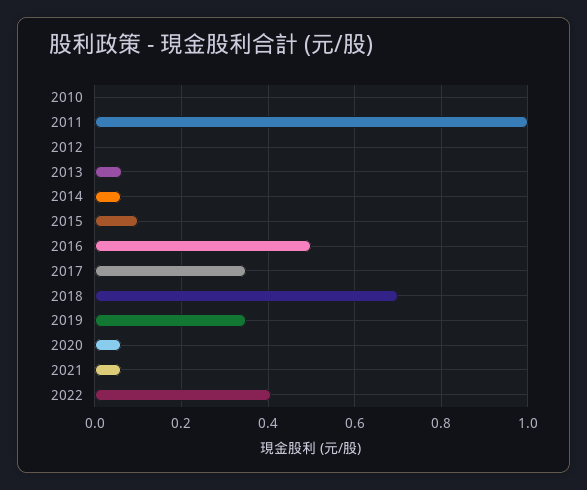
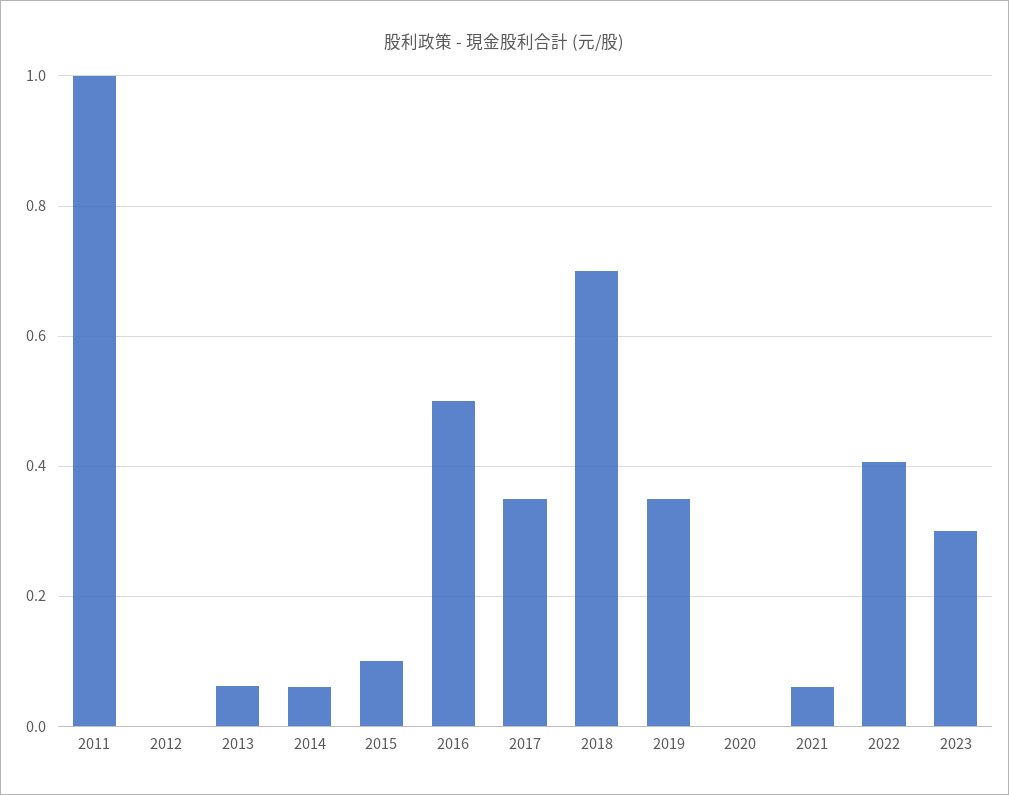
2010: 0 -> none
2020: 0.06 -> 0
2023: none -> 0.3

